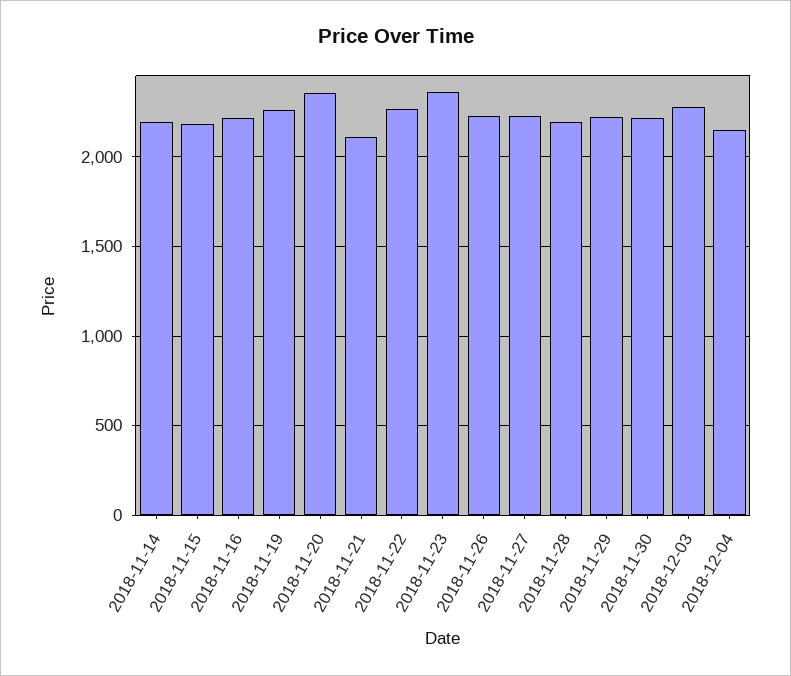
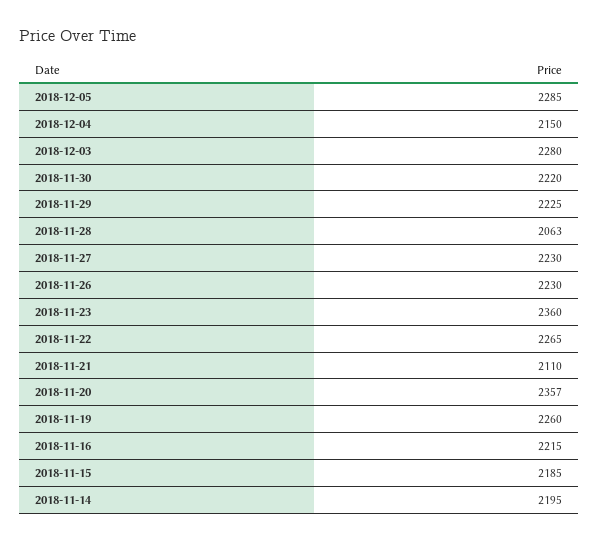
2018-11-28: 2200 -> 2063
2018-12-05: none -> 2285

